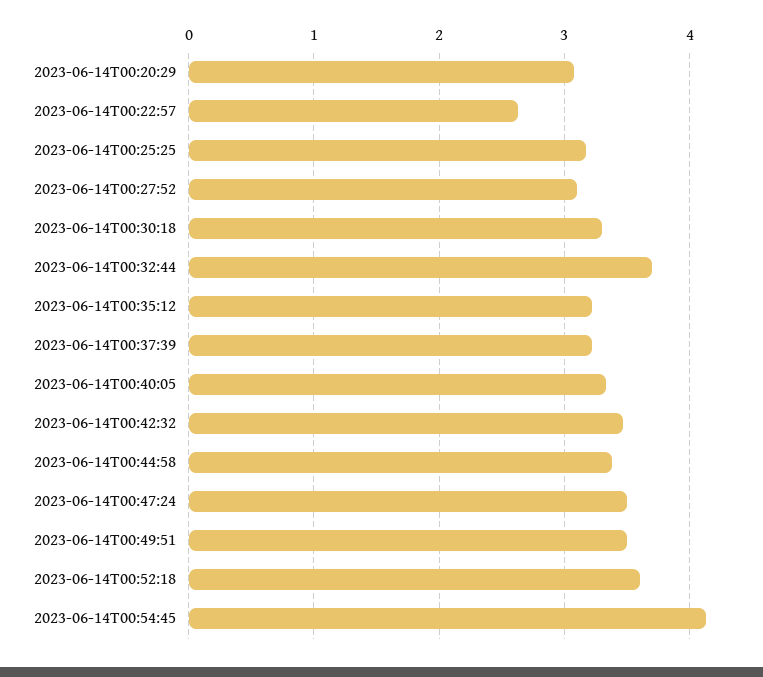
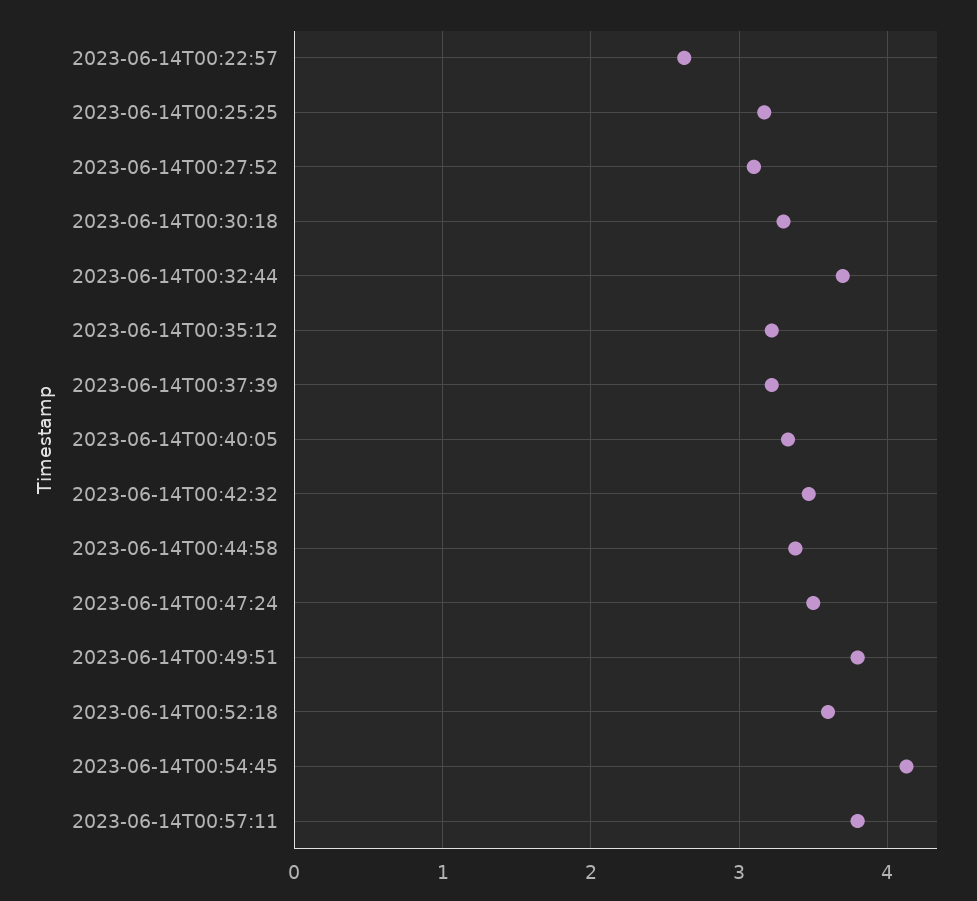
2023-06-14T00:20:29: 3.1 -> none
2023-06-14T00:49:51: 3.5 -> 3.8
2023-06-14T00:57:11: none -> 3.8

